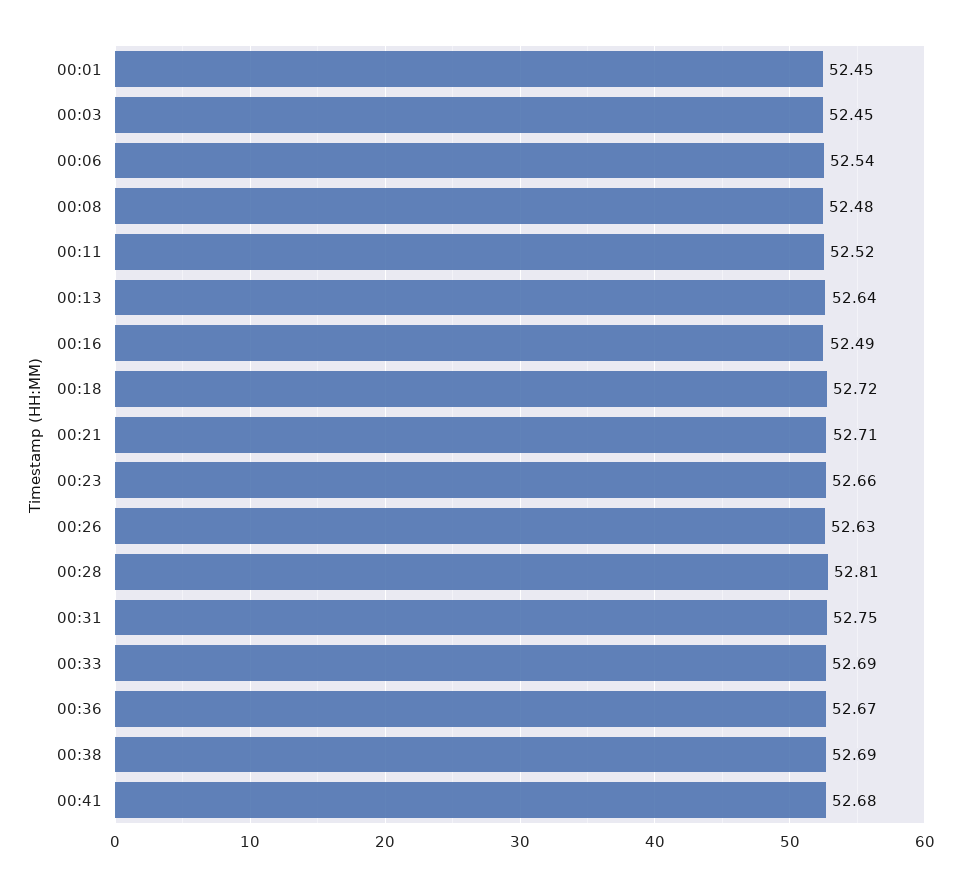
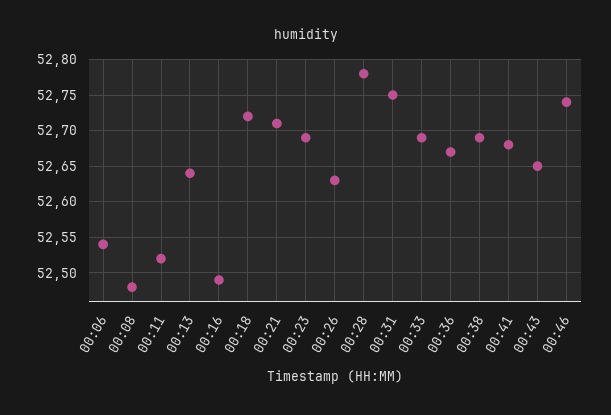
00:01: 52.45 -> none
00:03: 52.45 -> none
00:23: 52.66 -> 52.69
00:28: 52.81 -> 52.78
00:43: none -> 52.65
00:46: none -> 52.74

